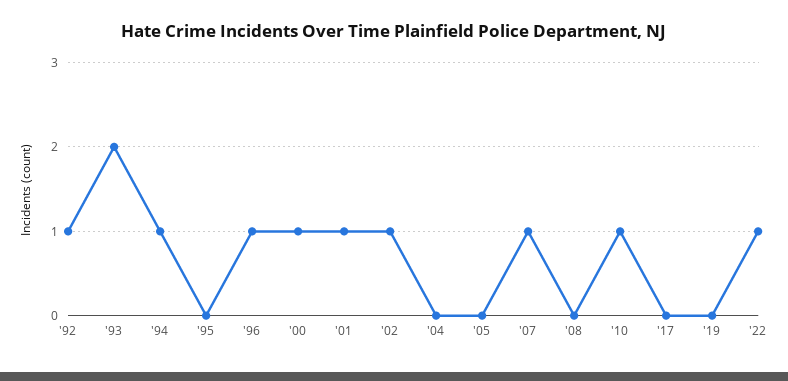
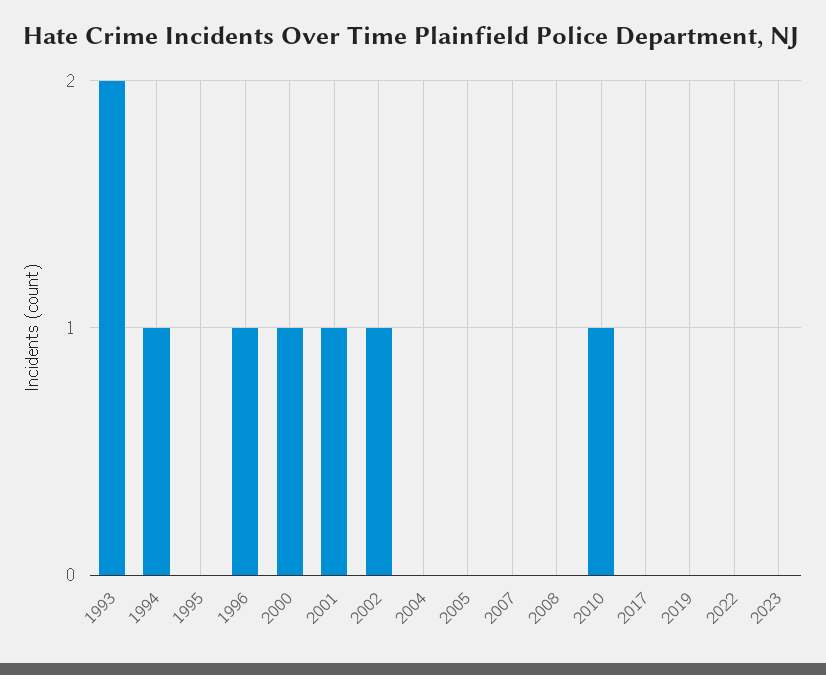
'92: 1 -> none
'07: 1 -> 0
'22: 1 -> 0
2023: none -> 0

